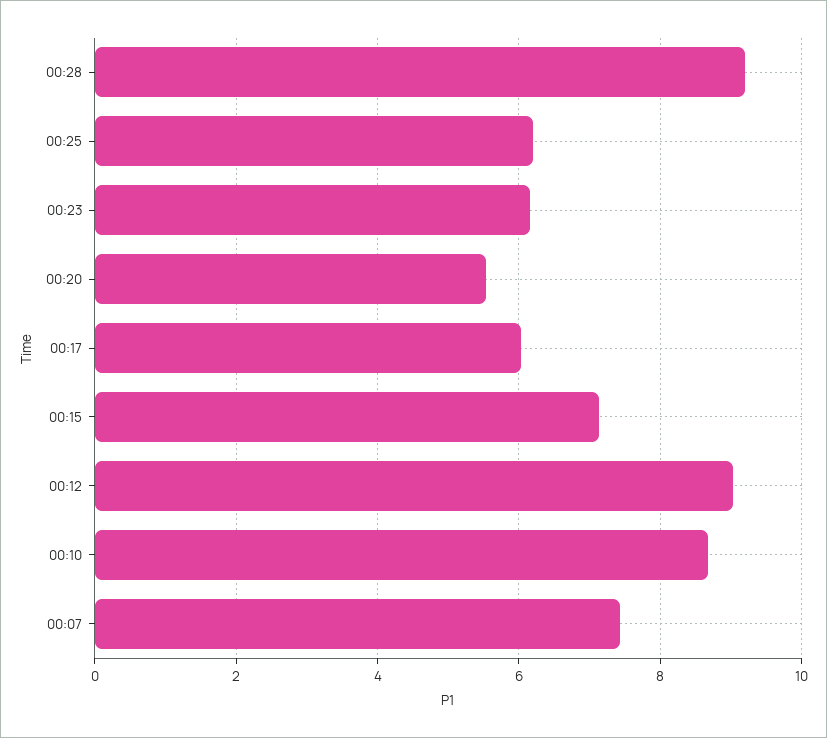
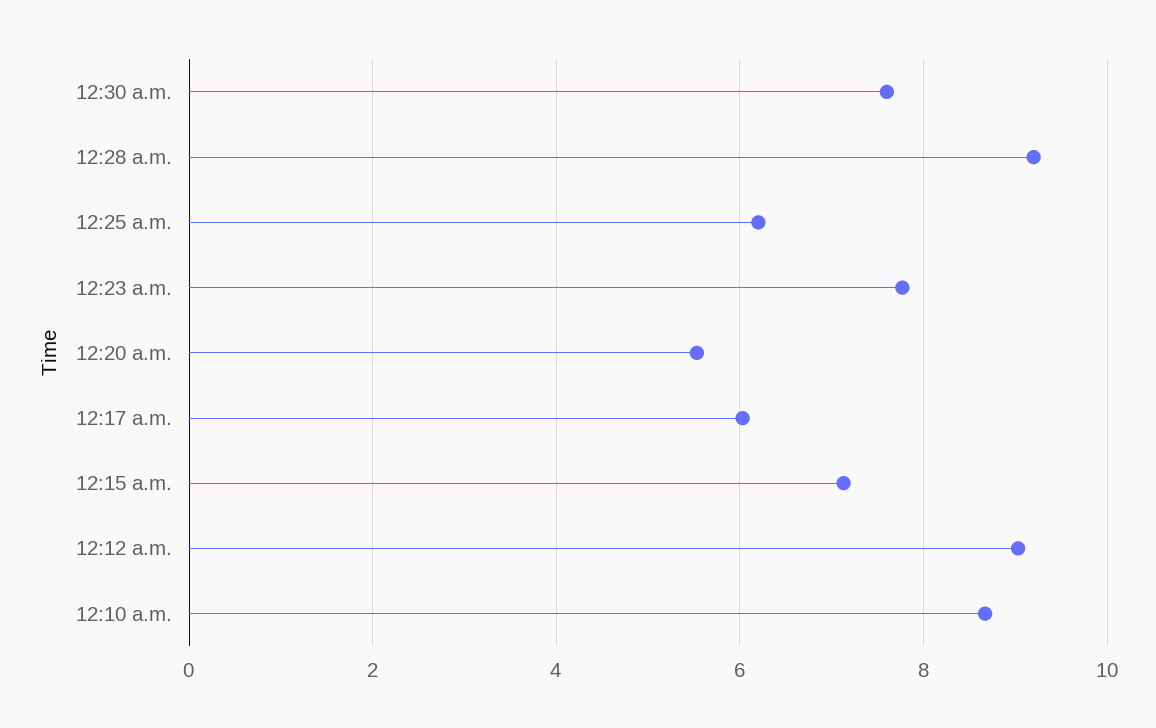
00:23: 6.2 -> 7.8
00:07: 7.4 -> none
12:30 a.m.: none -> 7.6

